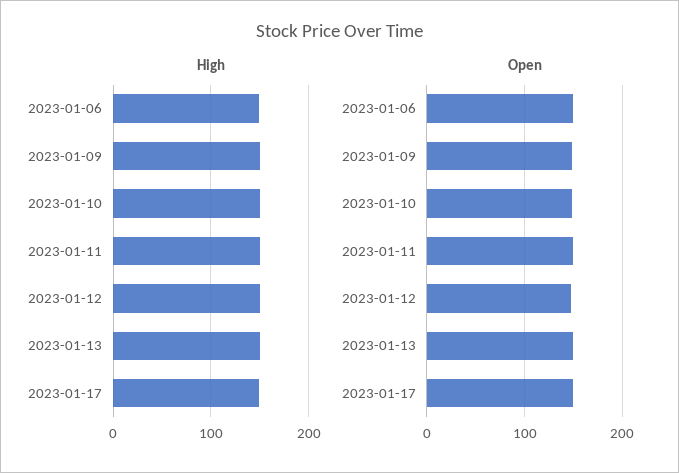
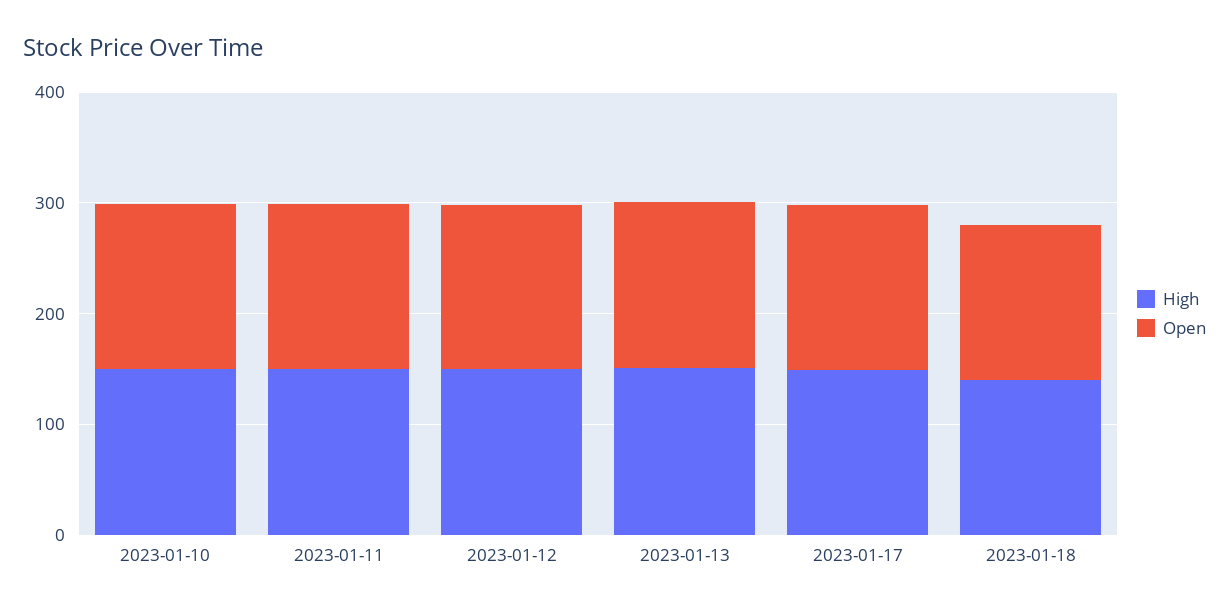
High, 2023-01-06: 150 -> none
High, 2023-01-09: 150 -> none
Open, 2023-01-06: 150 -> none
Open, 2023-01-09: 150 -> none
High, 2023-01-18: none -> 140
Open, 2023-01-18: none -> 140

